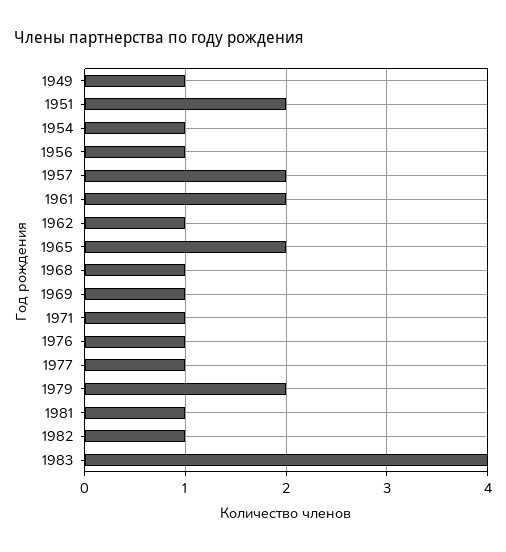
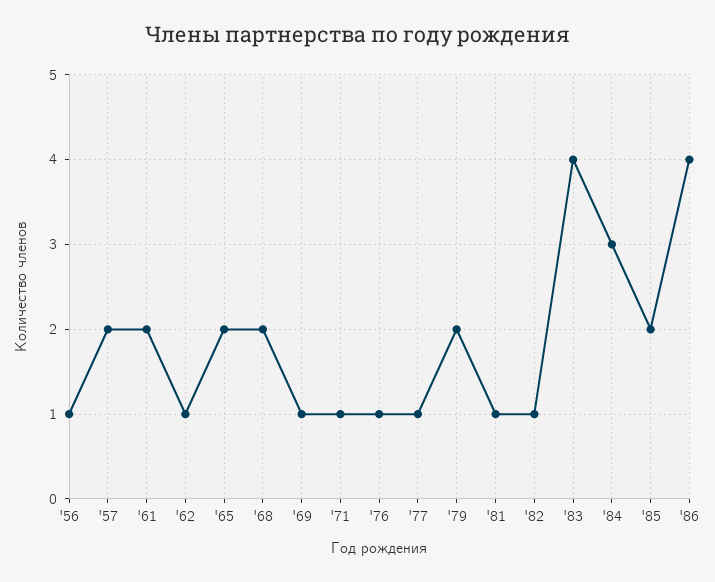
1949: 1 -> none
1951: 2 -> none
1954: 1 -> none
1968: 1 -> 2
'84: none -> 3
'85: none -> 2
'86: none -> 4

